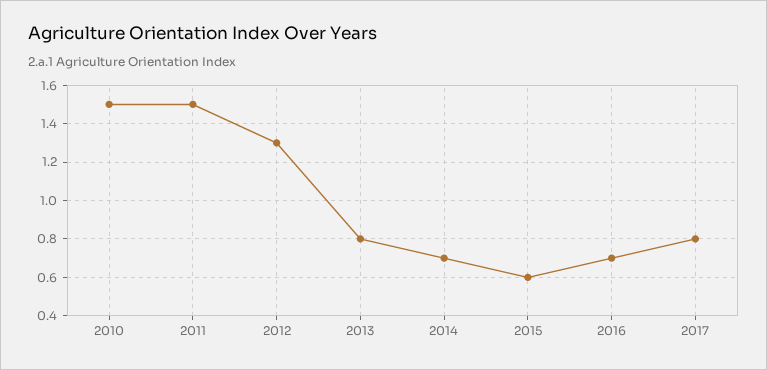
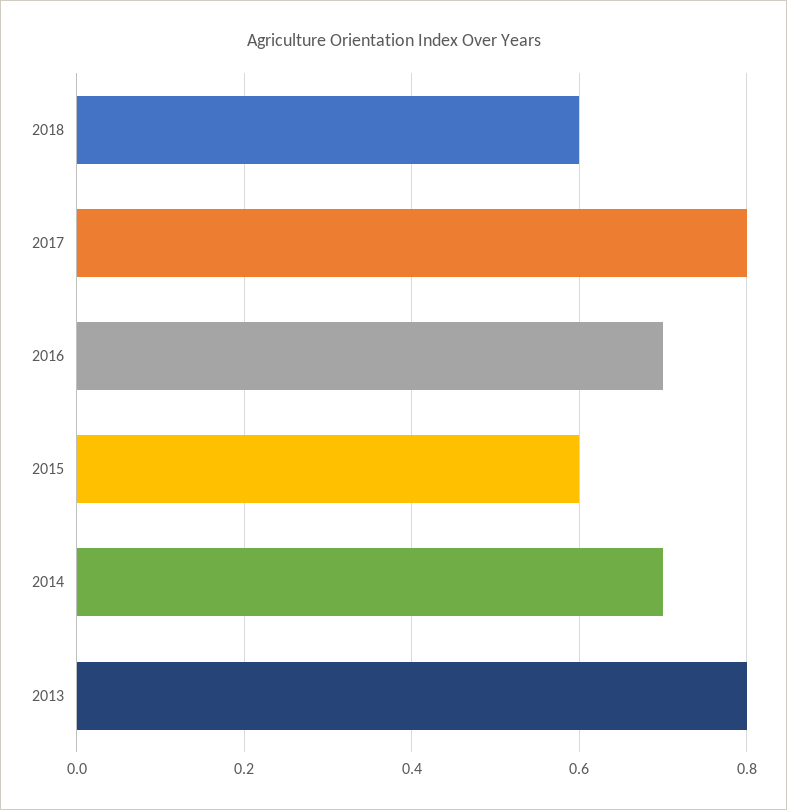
2010: 1.5 -> none
2011: 1.5 -> none
2012: 1.3 -> none
2018: none -> 0.6

